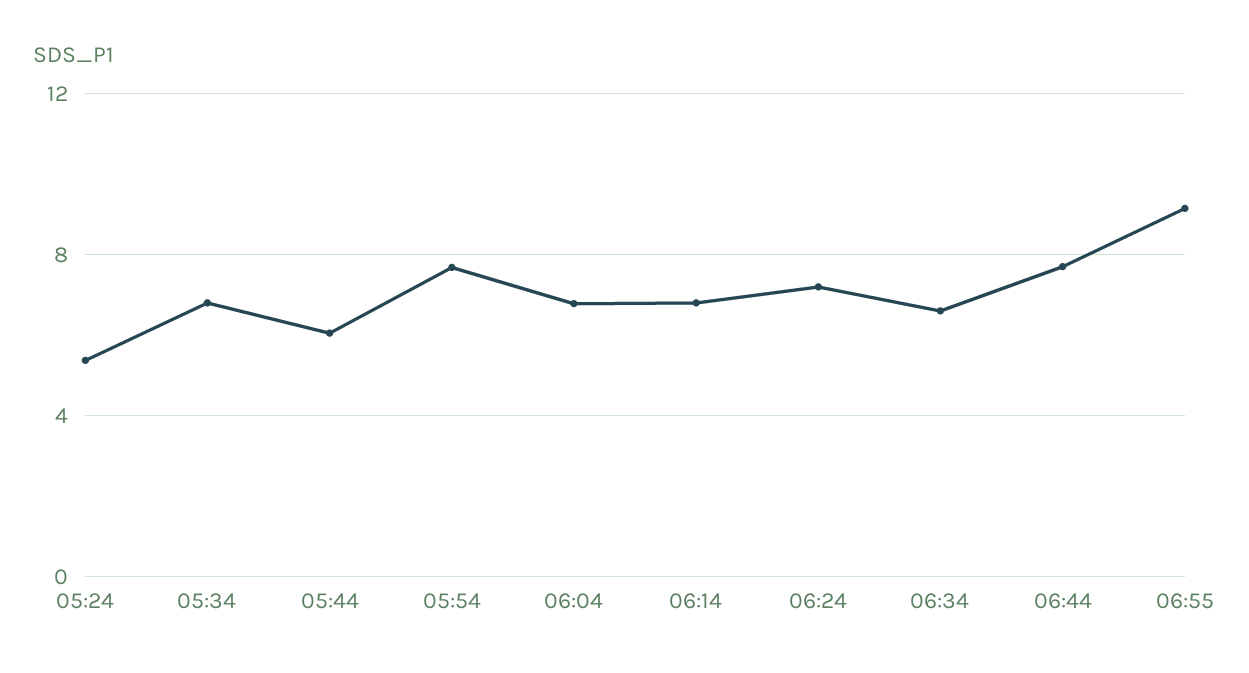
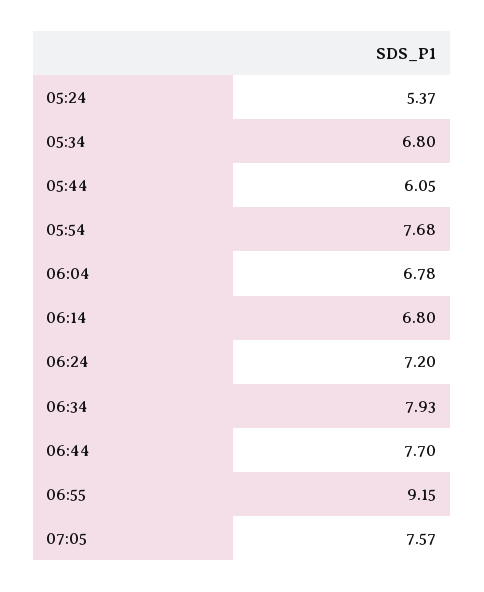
06:34: 6.5 -> 7.93
07:05: none -> 7.57

